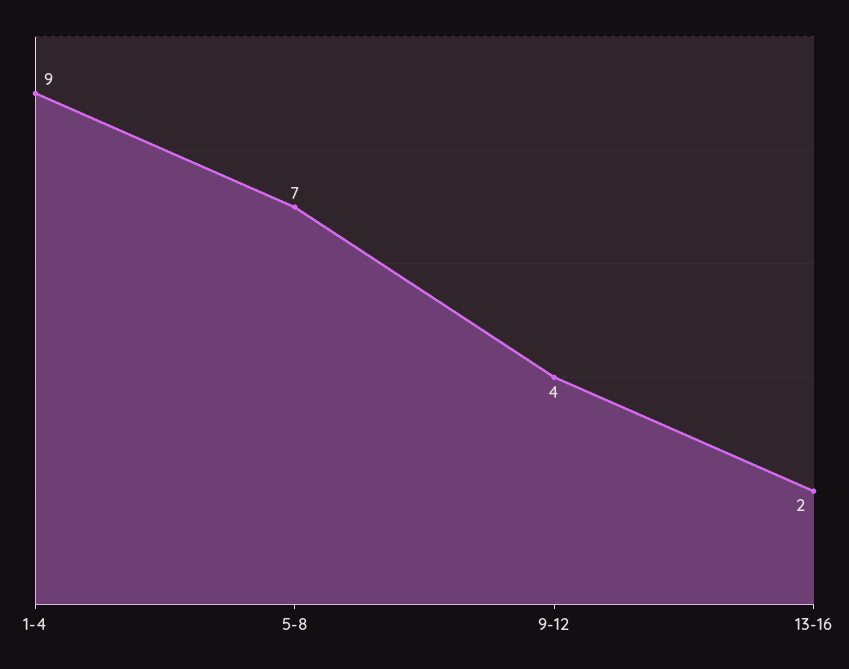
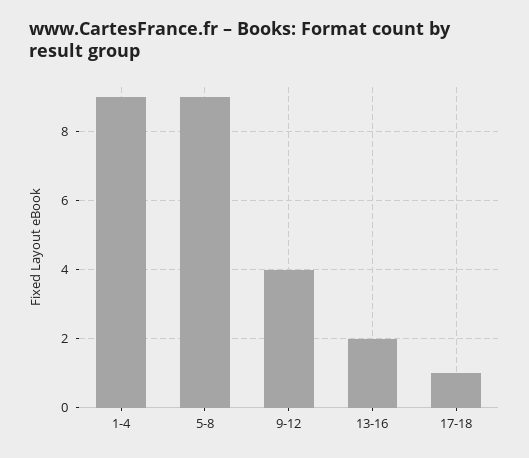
5-8: 7 -> 9
17-18: none -> 1

